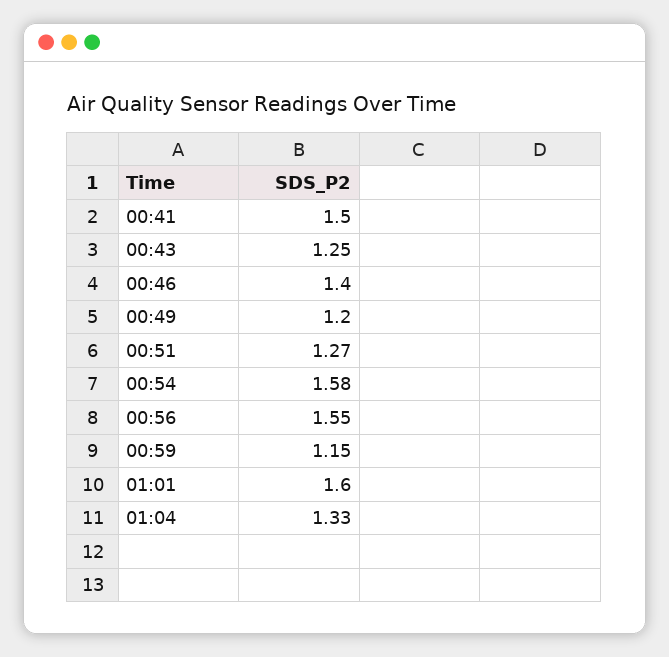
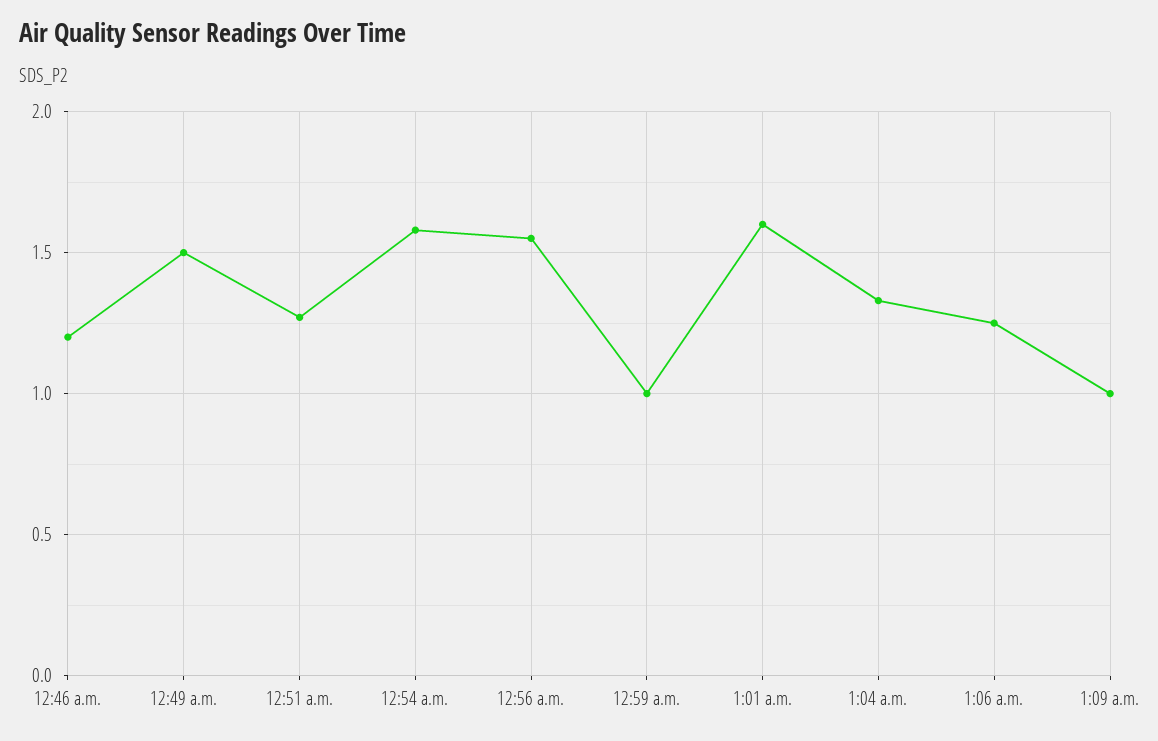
00:41: 1.5 -> none
00:43: 1.25 -> none
00:46: 1.4 -> 1.2
00:49: 1.2 -> 1.5
00:59: 1.15 -> 1
1:06 a.m.: none -> 1.25
1:09 a.m.: none -> 1

